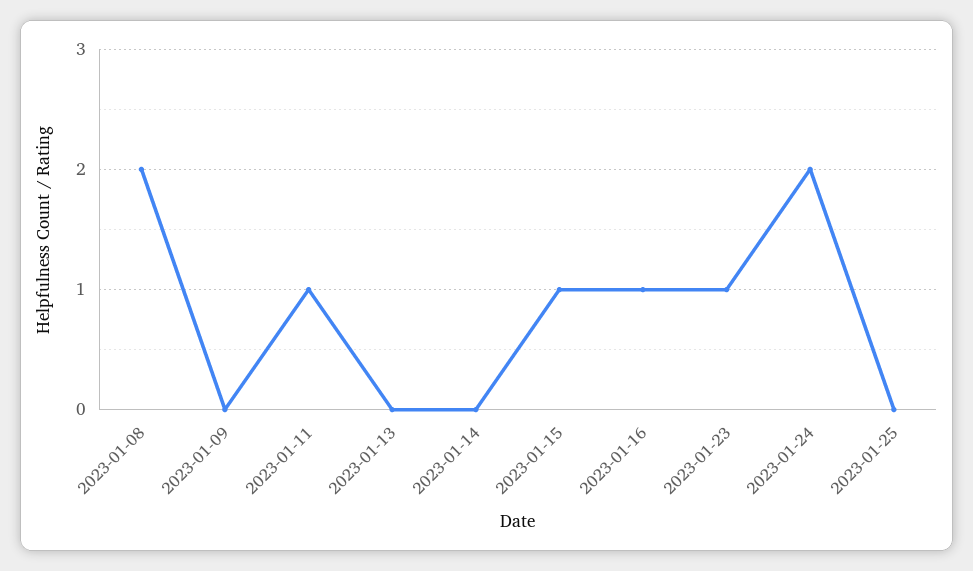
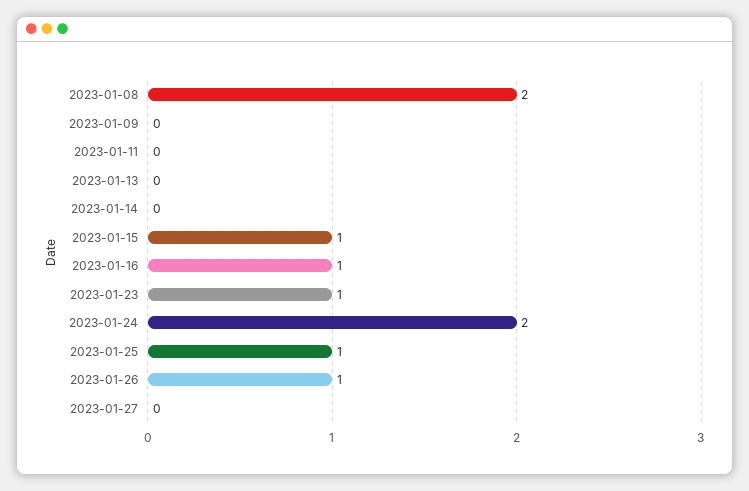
2023-01-11: 1 -> 0
2023-01-25: 0 -> 1
2023-01-26: none -> 1
2023-01-27: none -> 0

